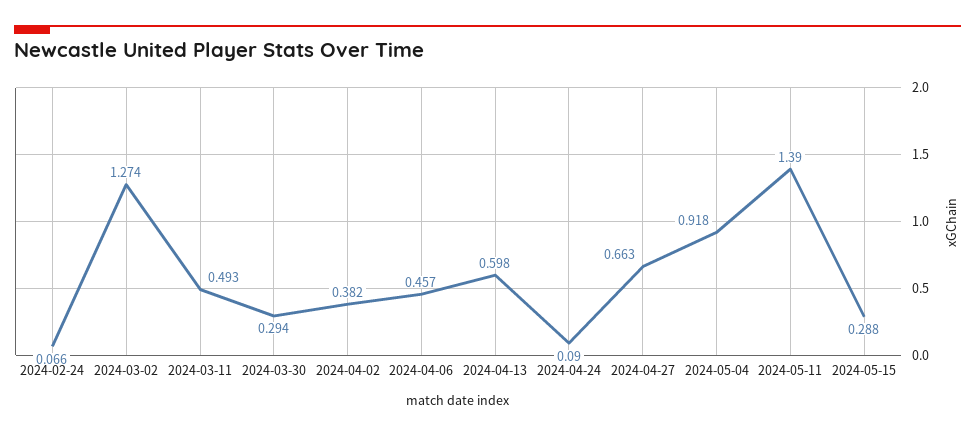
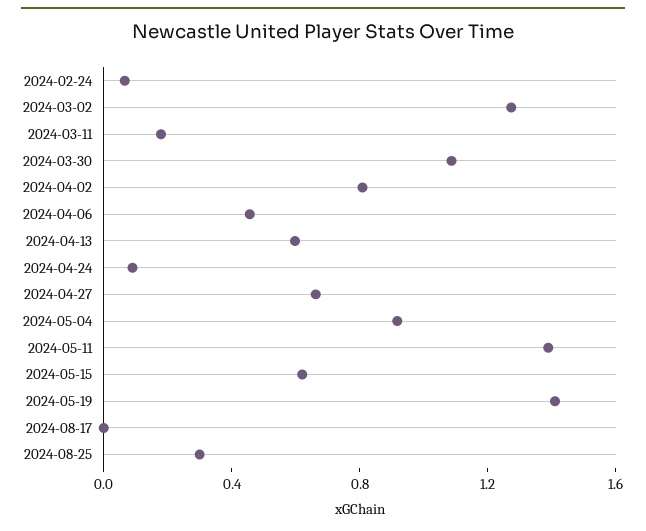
2024-03-11: 0.493 -> 0.2
2024-03-30: 0.294 -> 1.1
2024-04-02: 0.382 -> 0.8
2024-05-15: 0.288 -> 0.6
2024-05-19: none -> 1.4
2024-08-17: none -> 0
2024-08-25: none -> 0.3

